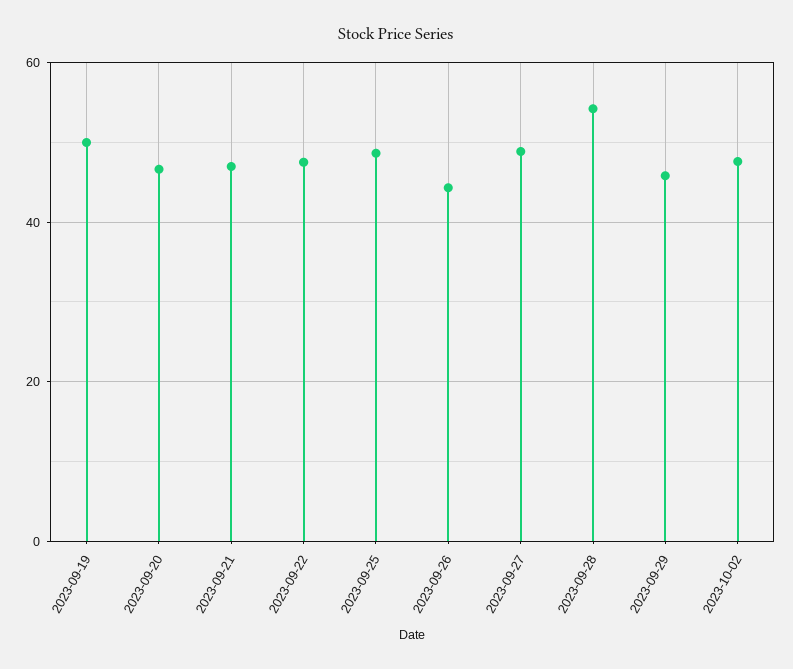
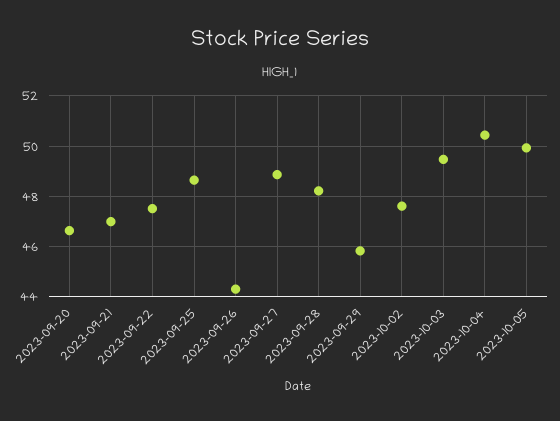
2023-09-19: 50 -> none
2023-09-28: 54 -> 48.25
2023-10-03: none -> 49.5
2023-10-04: none -> 50.5
2023-10-05: none -> 50

